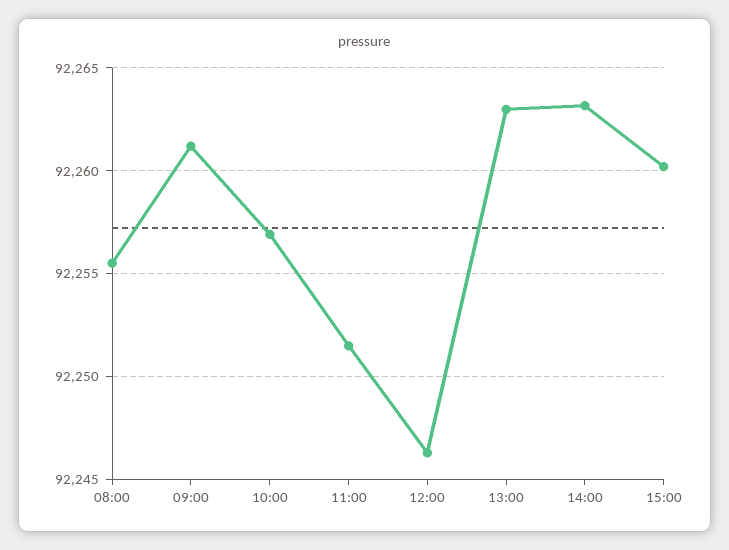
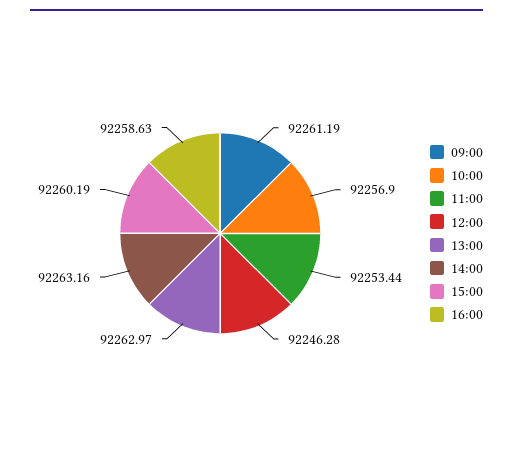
08:00: 92255.5 -> none
11:00: 92251.5 -> 92253.44
16:00: none -> 92258.63

